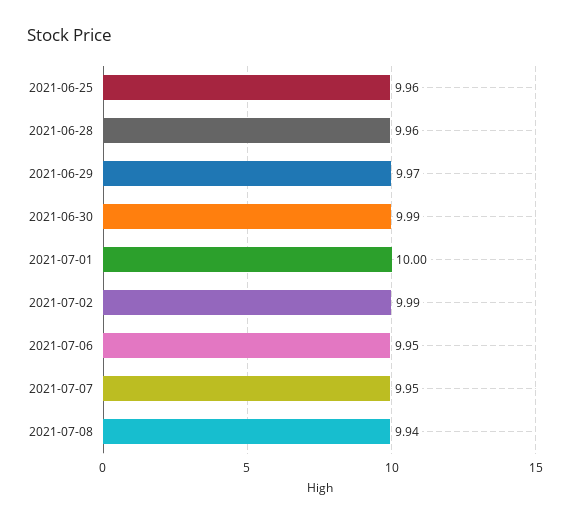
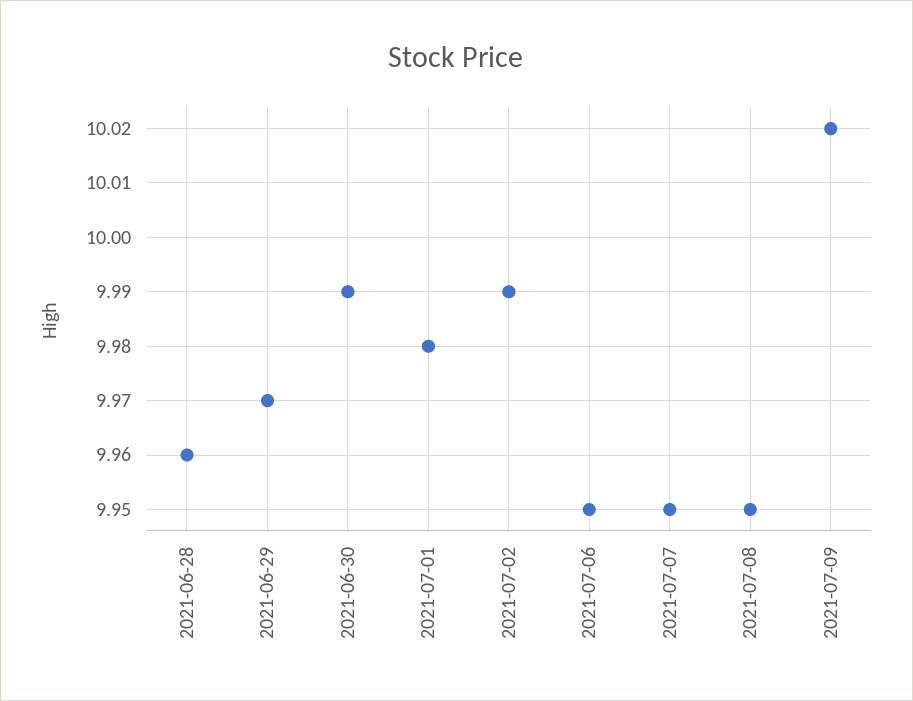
2021-06-25: 9.96 -> none
2021-07-01: 10 -> 9.98
2021-07-08: 9.94 -> 9.95
2021-07-09: none -> 10.02

